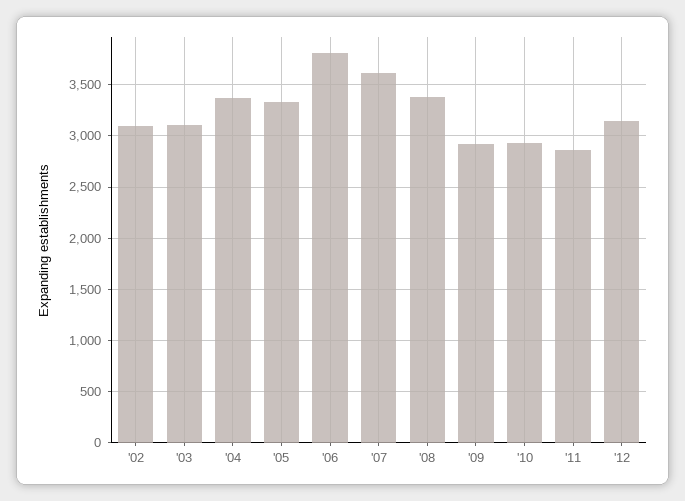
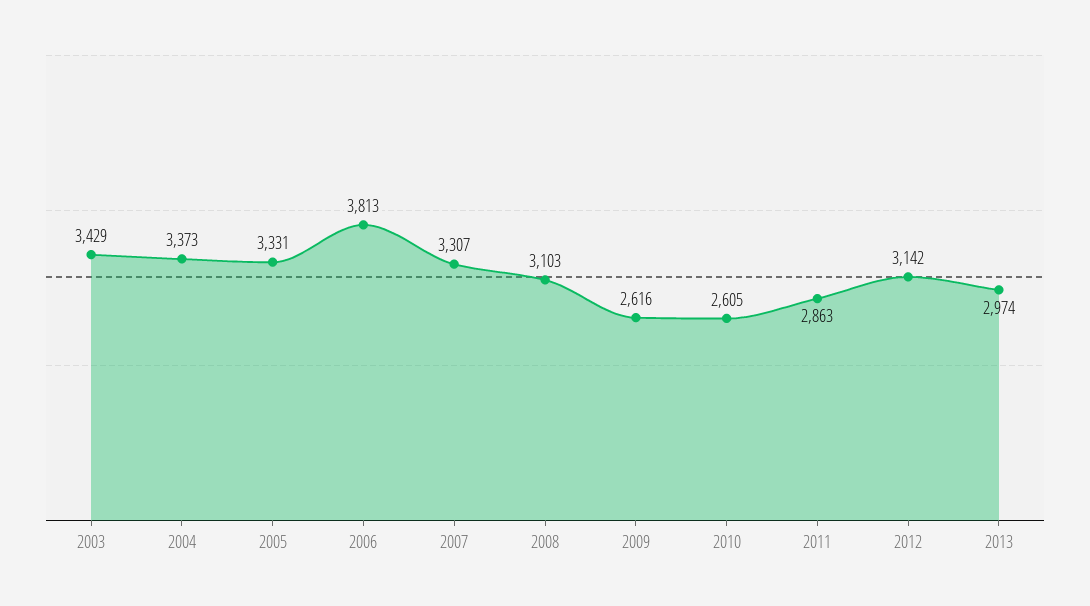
'02: 3100 -> none
'03: 3100 -> 3429
'07: 3600 -> 3307
'08: 3400 -> 3103
'09: 2900 -> 2616
'10: 2900 -> 2605
2013: none -> 2974

